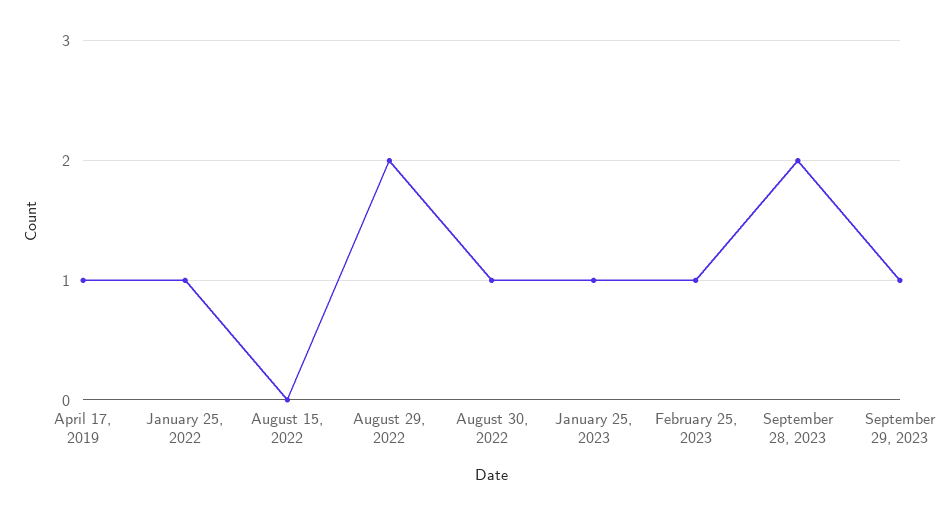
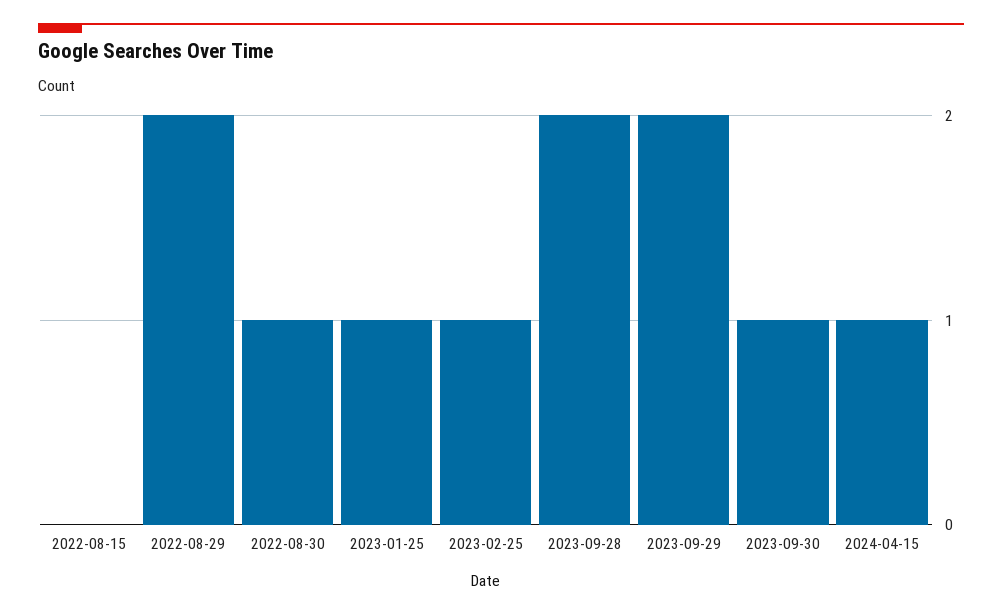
April 17, 2019: 1 -> none
January 25, 2022: 1 -> none
September 29, 2023: 1 -> 2
2023-09-30: none -> 1
2024-04-15: none -> 1

